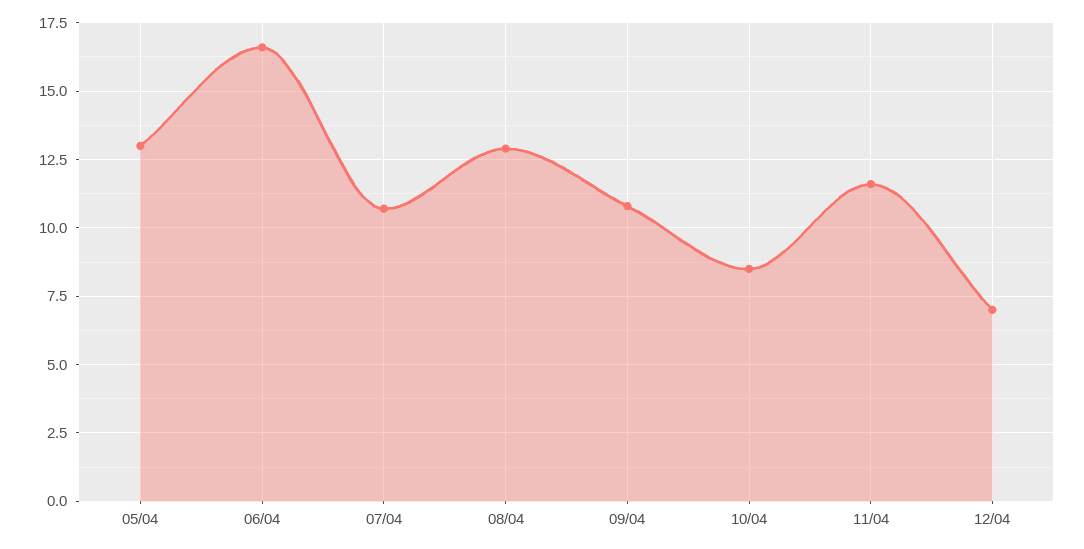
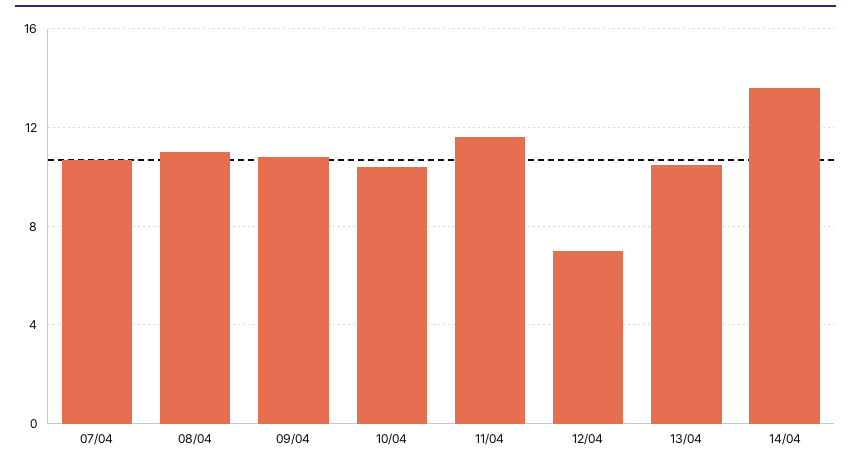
05/04: 13 -> none
06/04: 16.5 -> none
08/04: 13 -> 11
10/04: 8.5 -> 10.5
13/04: none -> 10.5
14/04: none -> 13.5

